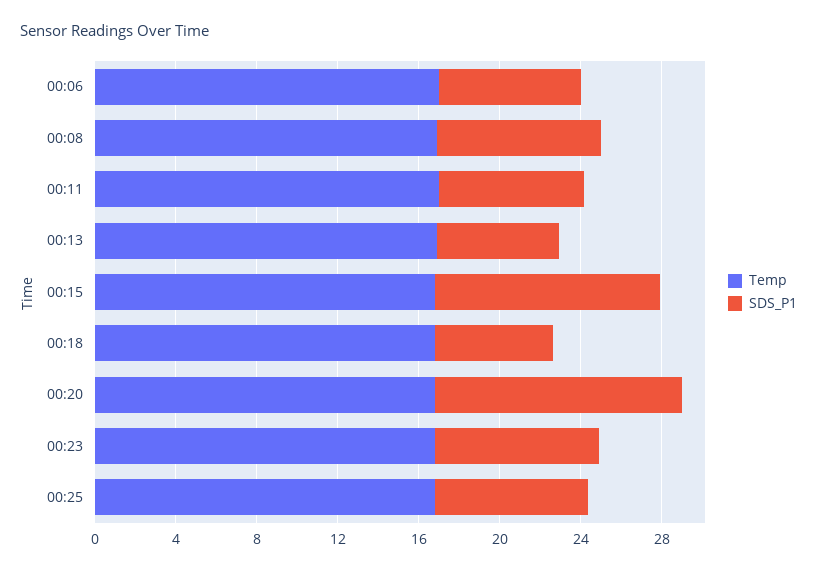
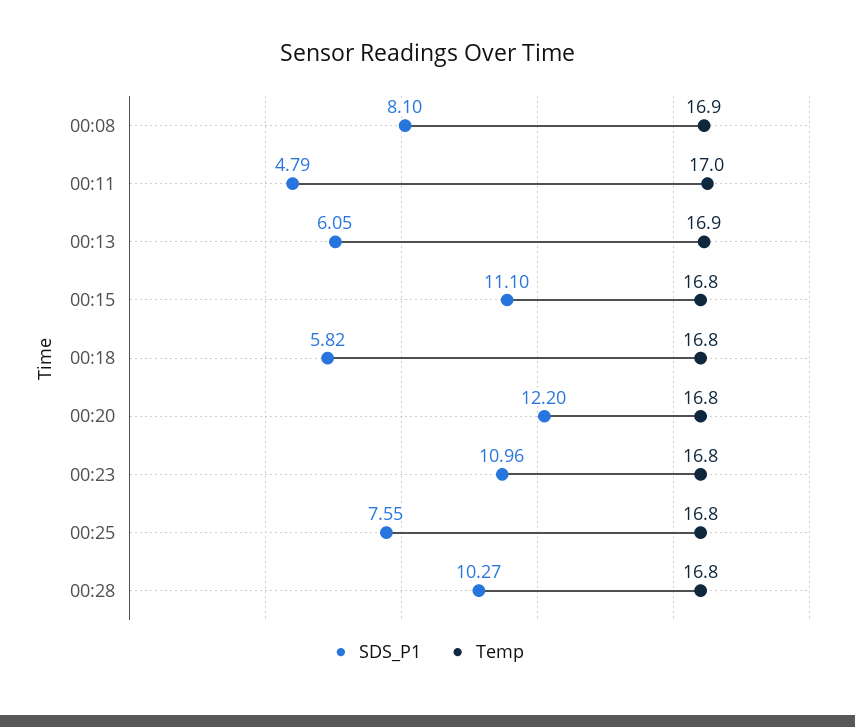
Temp, 00:06: 17 -> none
SDS_P1, 00:06: 7 -> none
SDS_P1, 00:11: 7 -> 4.79
SDS_P1, 00:23: 8 -> 10.96
SDS_P1, 00:28: none -> 10.27
Temp, 00:28: none -> 16.8

